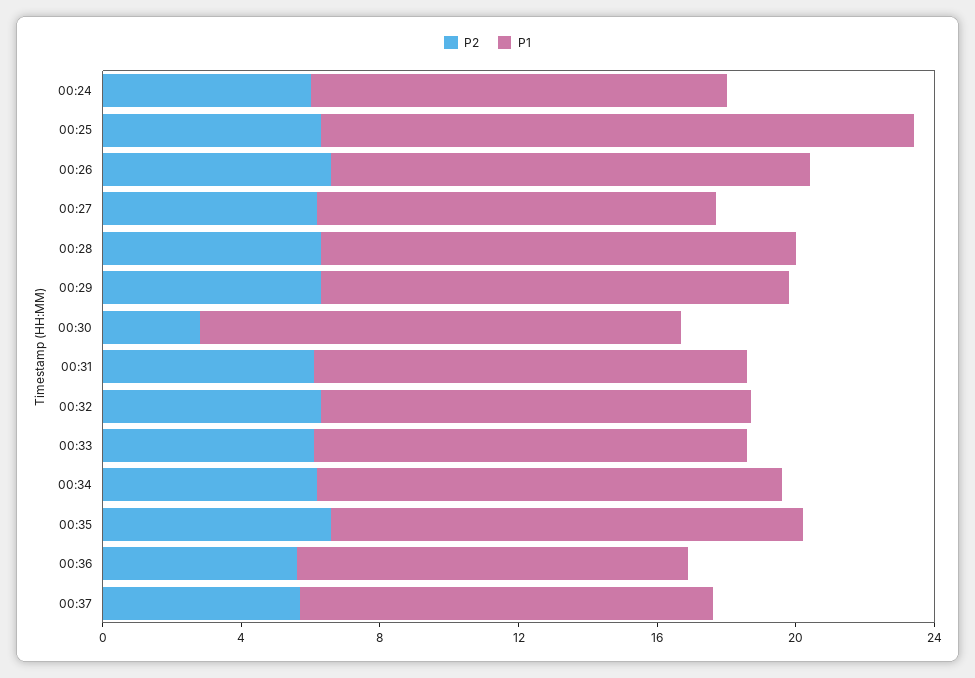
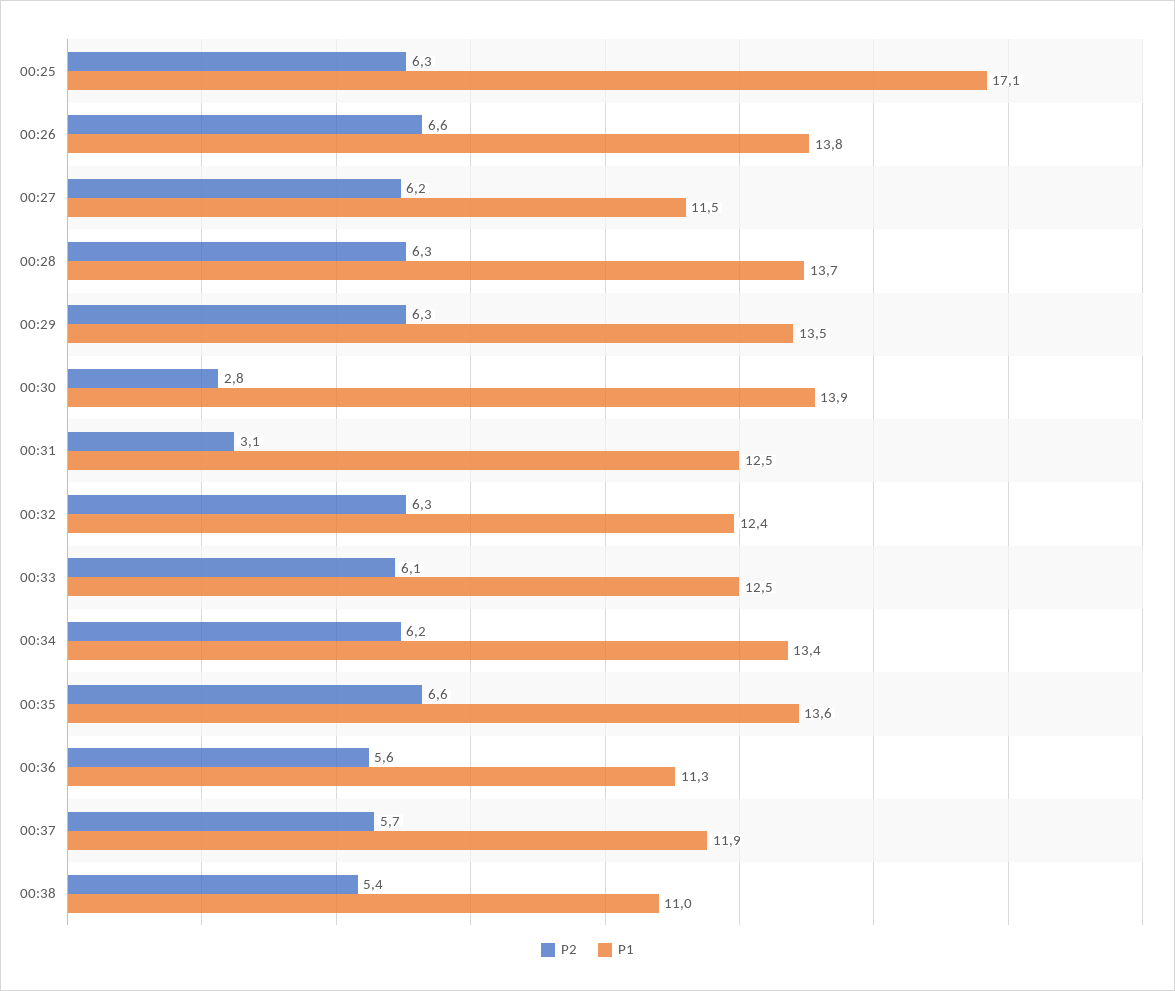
P2, 00:24: 6 -> none
P1, 00:24: 12 -> none
P2, 00:31: 6 -> 3.1
P2, 00:38: none -> 5.4
P1, 00:38: none -> 11

